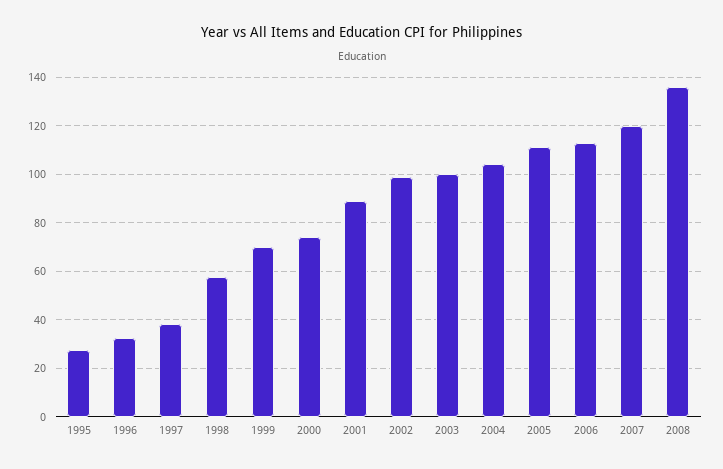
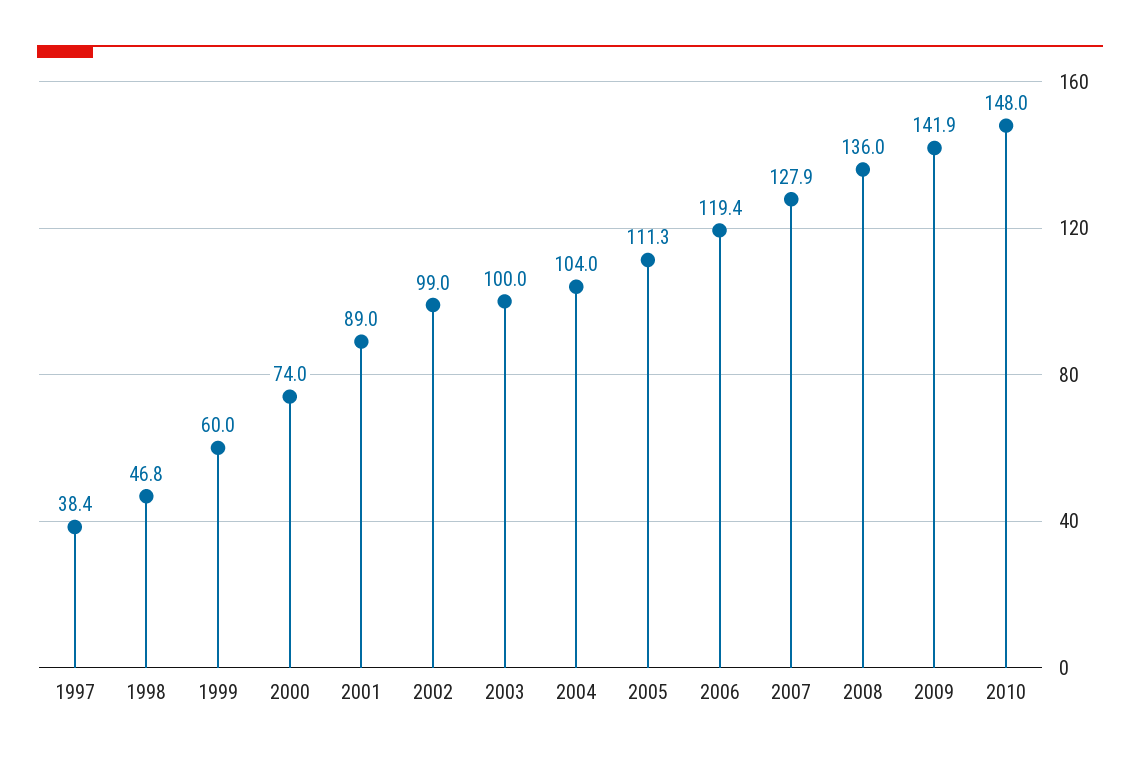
1995: 27.5 -> none
1996: 32.5 -> none
1998: 57.5 -> 46.8
1999: 70 -> 60
2006: 112.5 -> 119.4
2007: 120 -> 127.9
2009: none -> 141.9
2010: none -> 148

